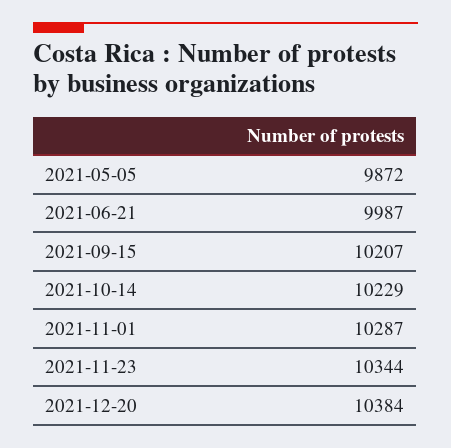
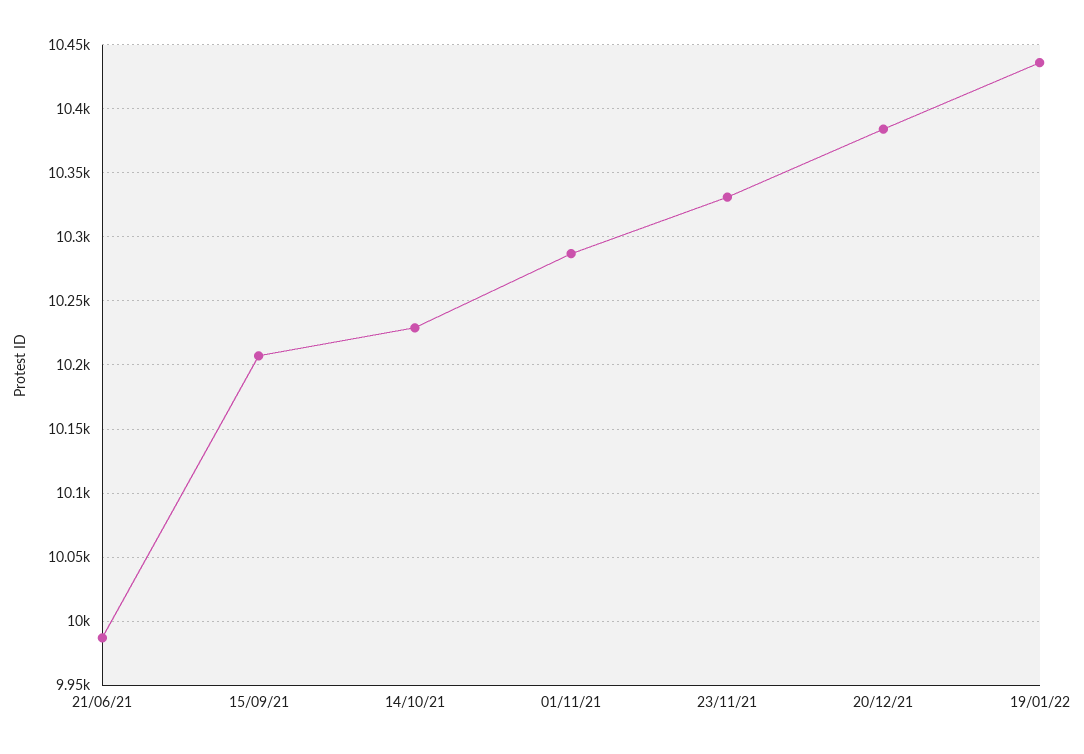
2021-05-05: 9872 -> none
2021-11-23: 10344 -> 10330
19/01/22: none -> 10435

